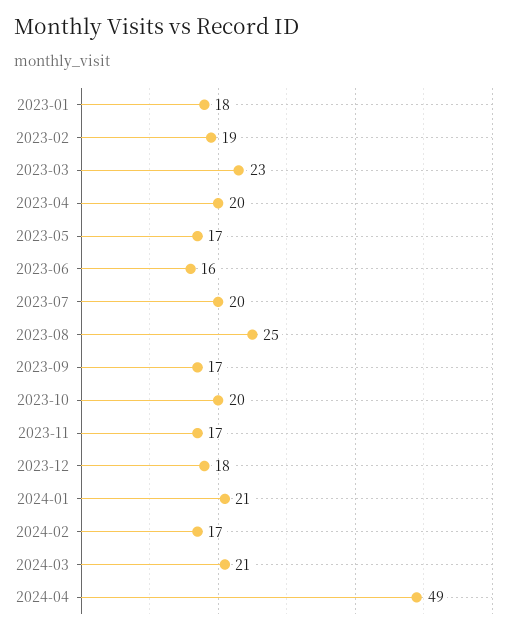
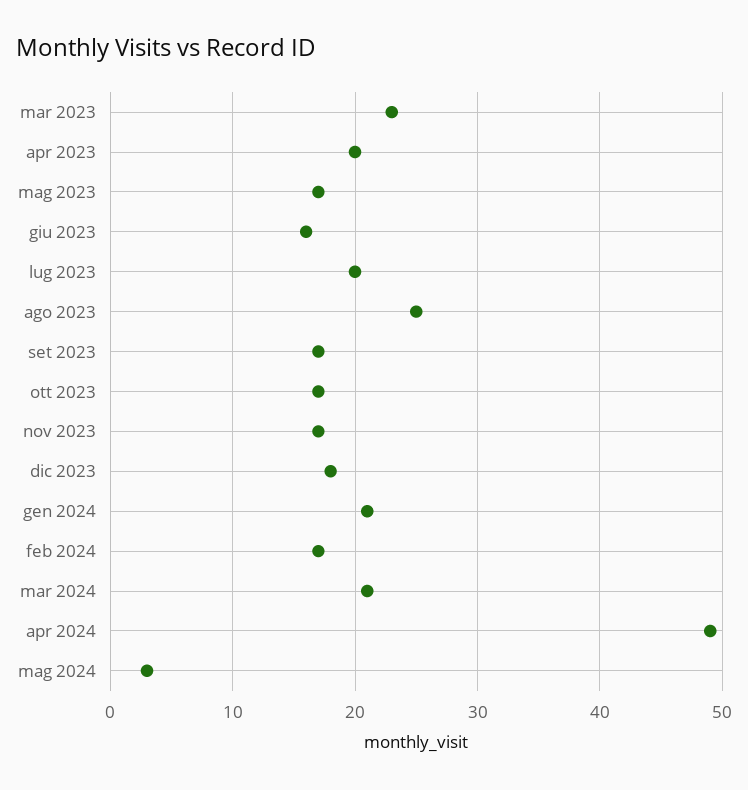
2023-01: 18 -> none
2023-02: 19 -> none
2023-10: 20 -> 17
mag 2024: none -> 3

